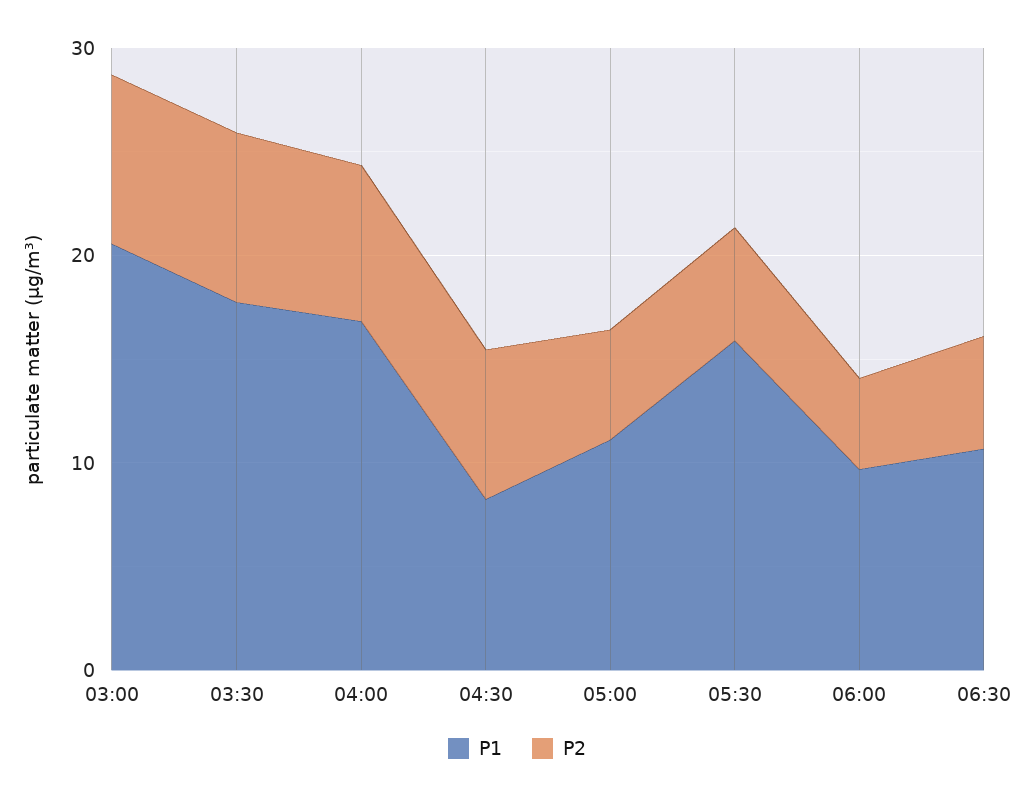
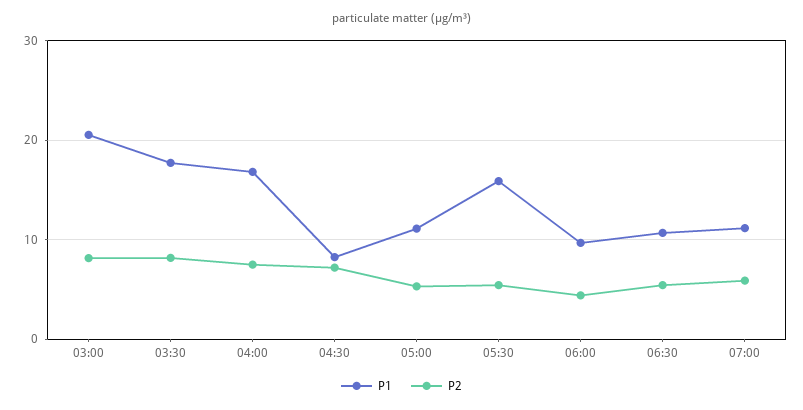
P1, 07:00: none -> 11
P2, 07:00: none -> 6

